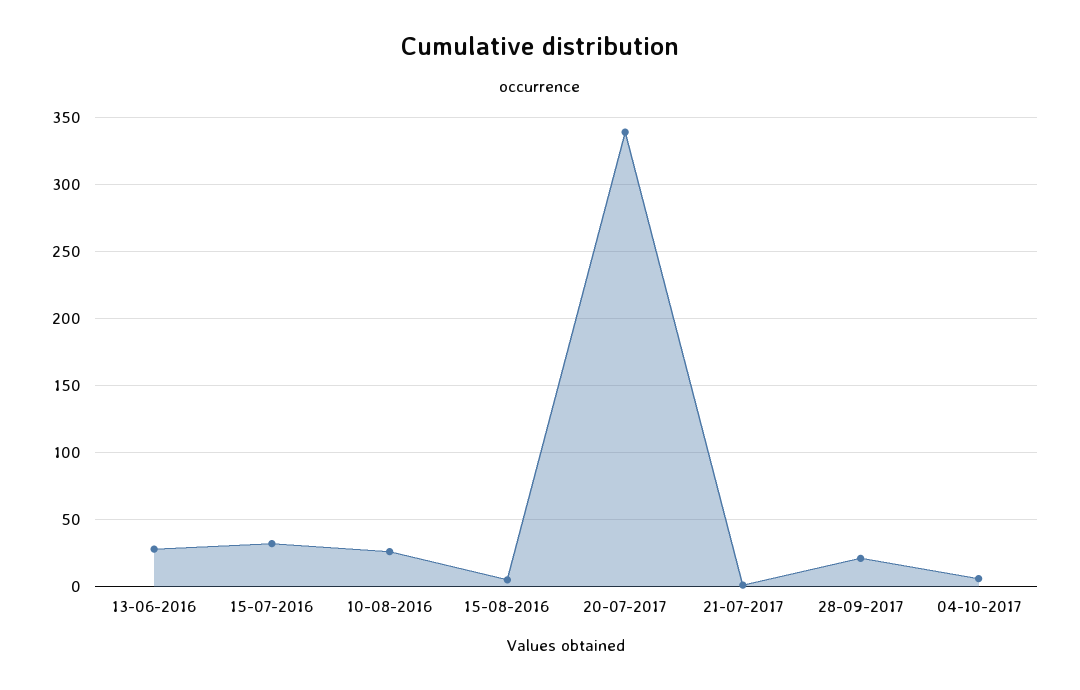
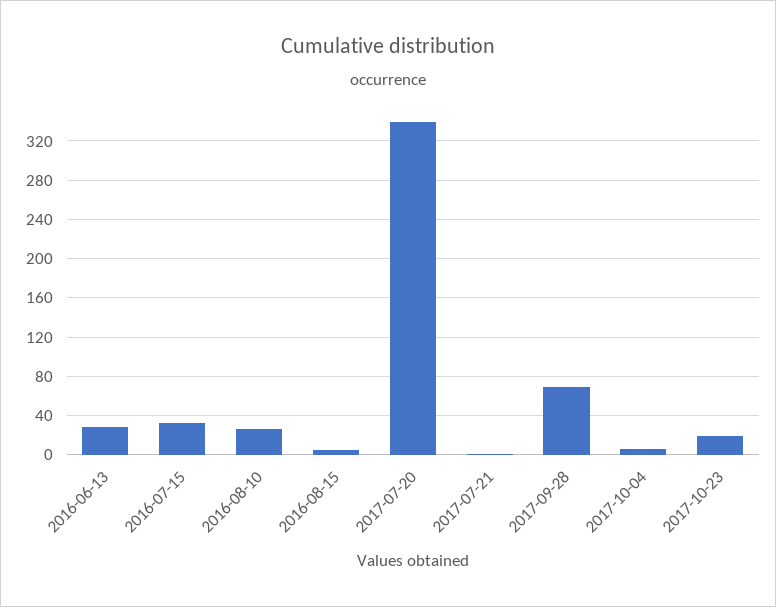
28-09-2017: 20 -> 70
2017-10-23: none -> 20

